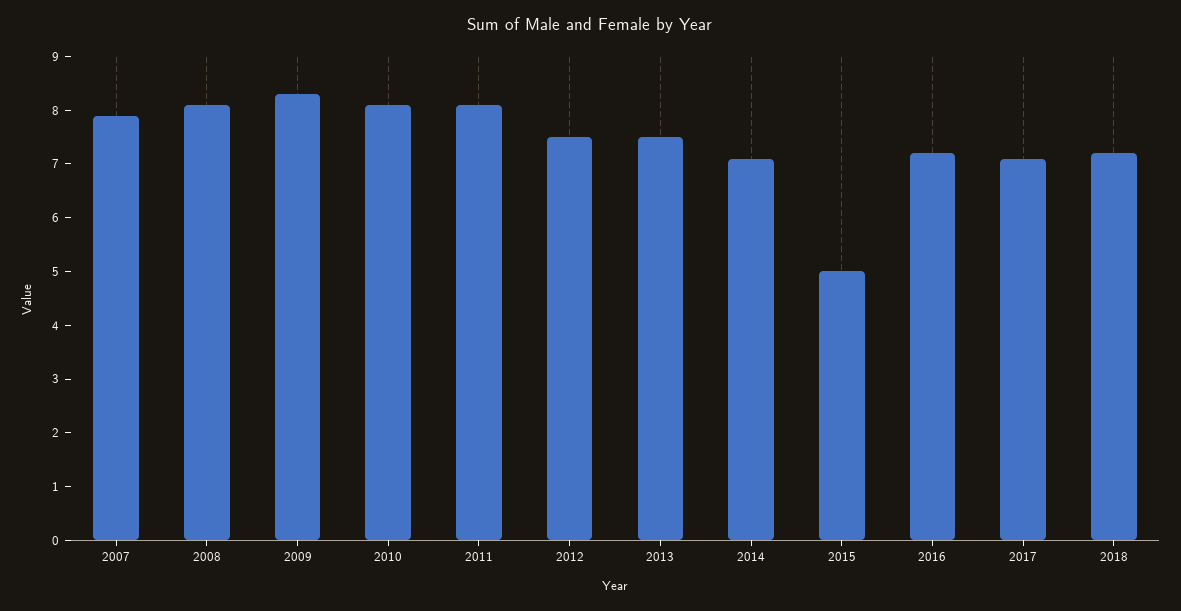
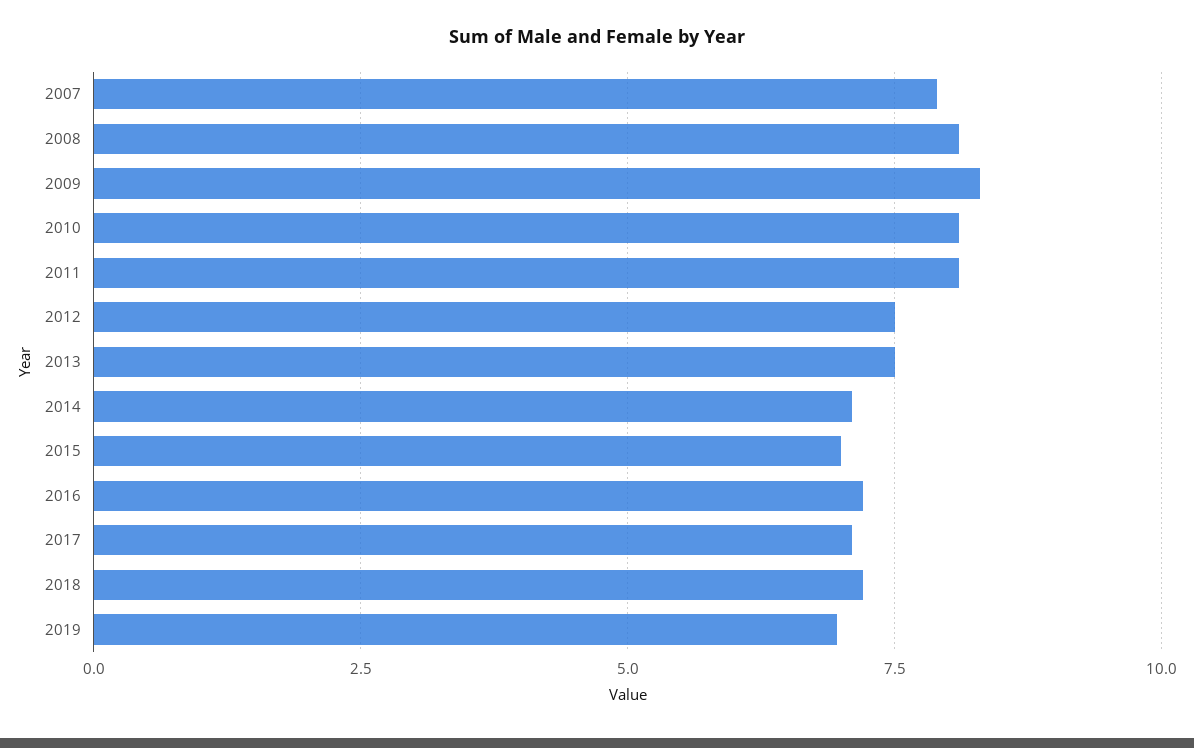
2015: 5 -> 7
2019: none -> 7

